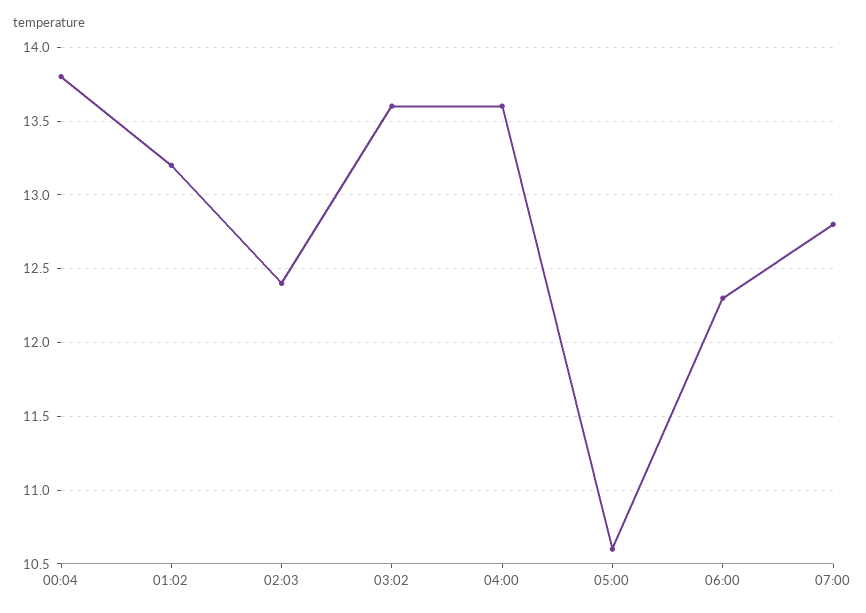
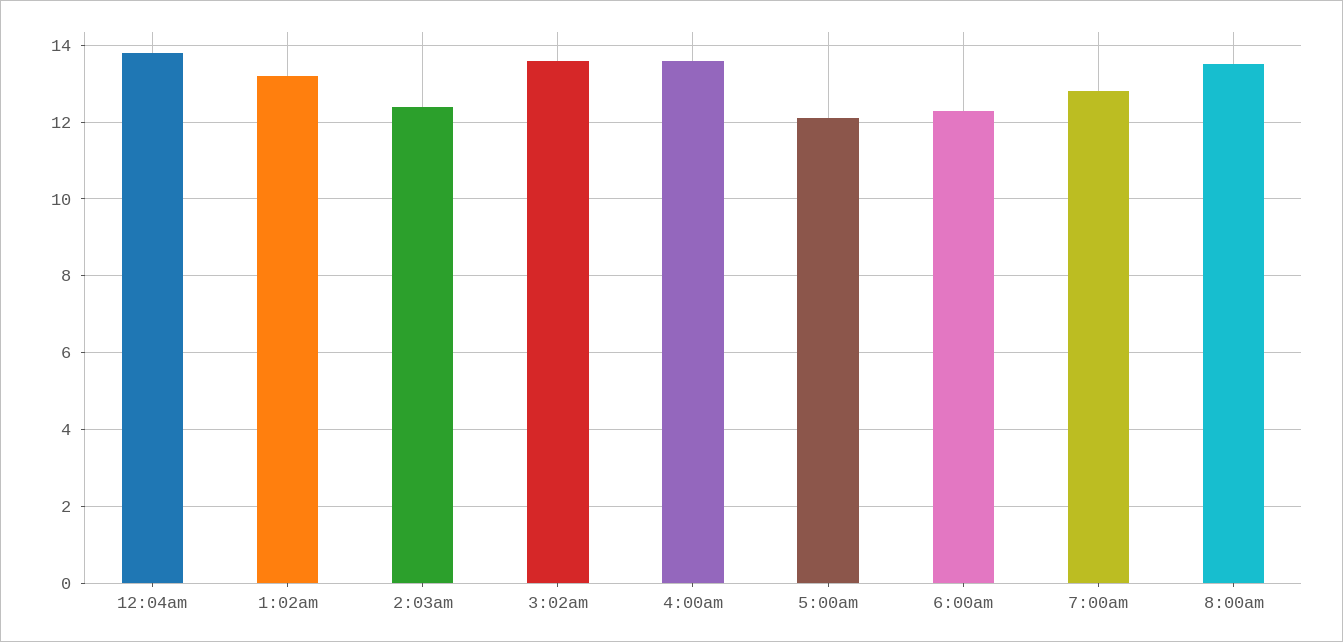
05:00: 10.6 -> 12
8:00am: none -> 13.5

